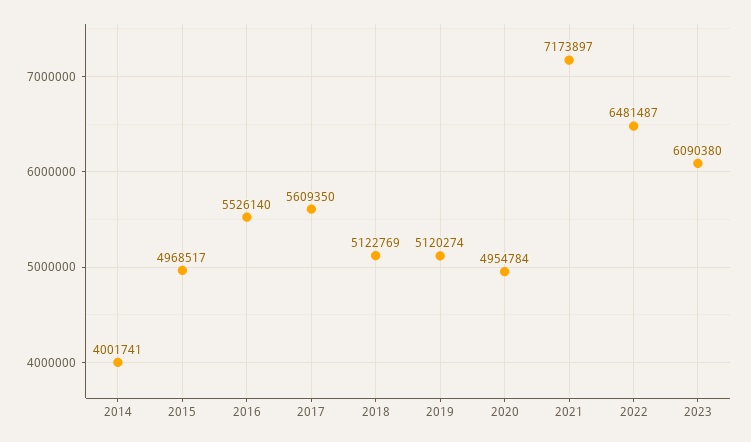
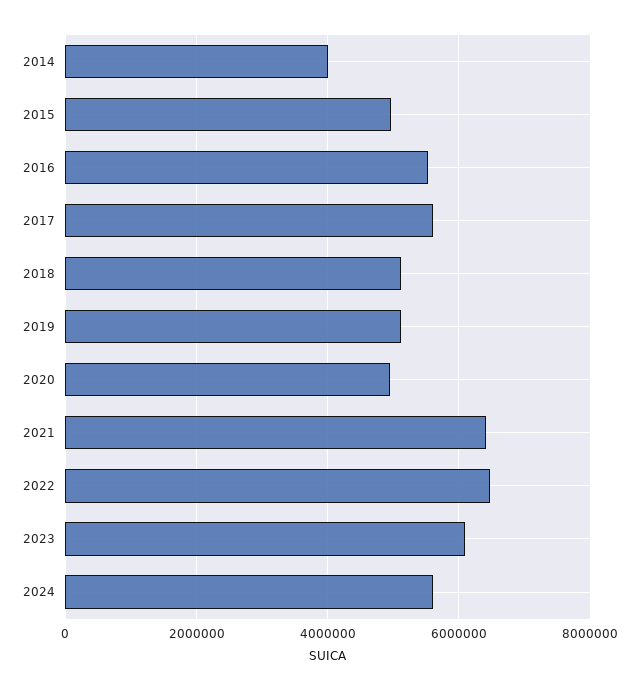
2021: 7173897 -> 6400000
2024: none -> 5600000

